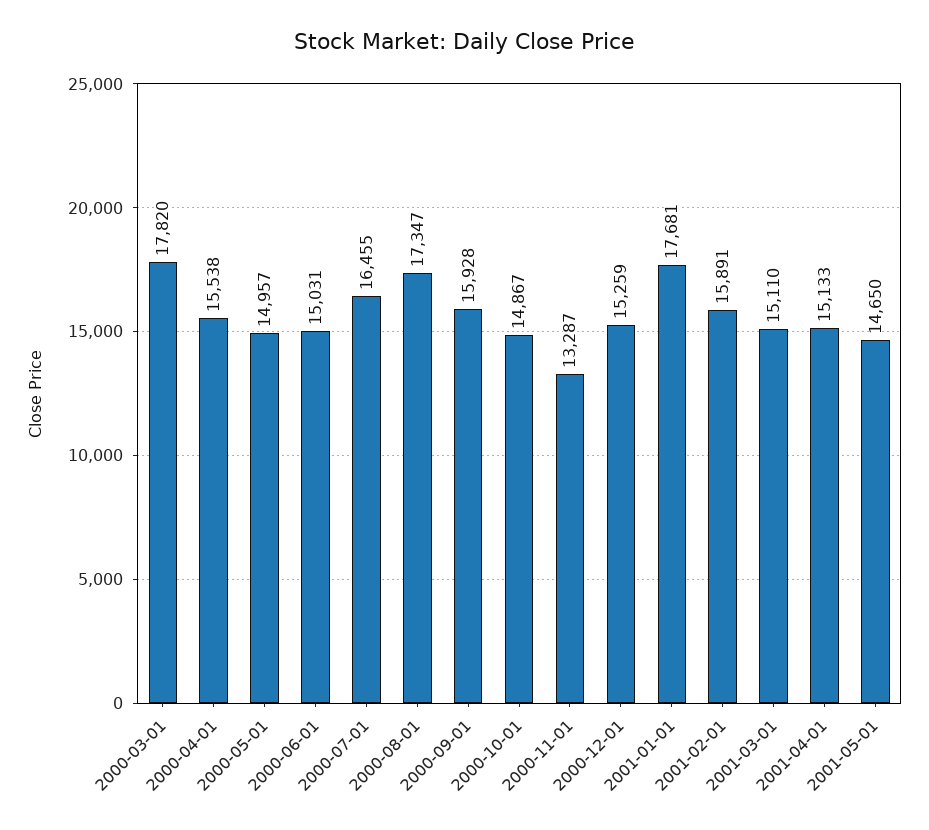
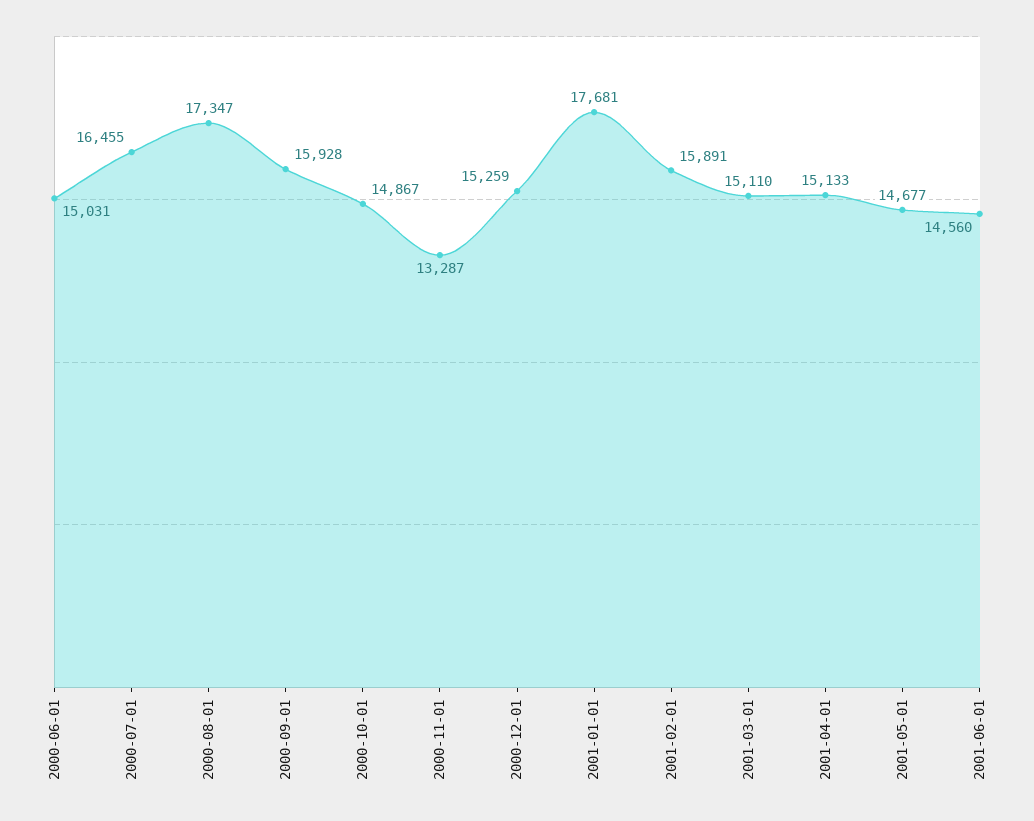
2000-03-01: 17820 -> none
2000-04-01: 15538 -> none
2000-05-01: 14957 -> none
2001-05-01: 14650 -> 14677
2001-06-01: none -> 14560

